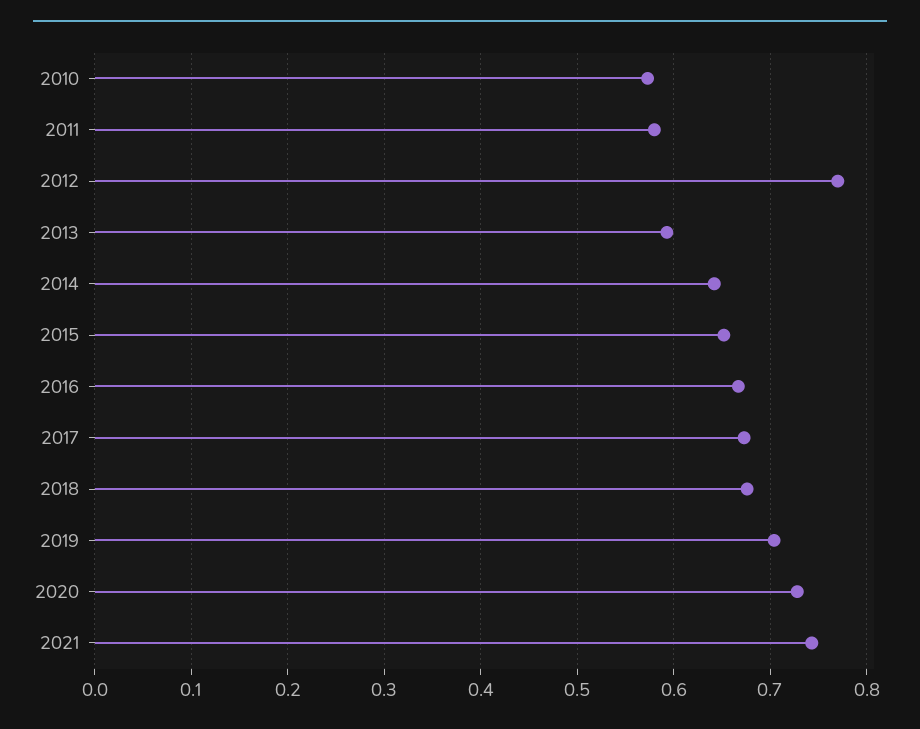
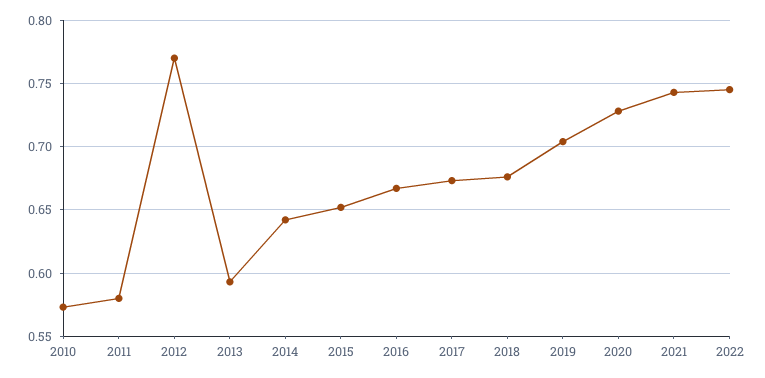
2022: none -> 0.745

